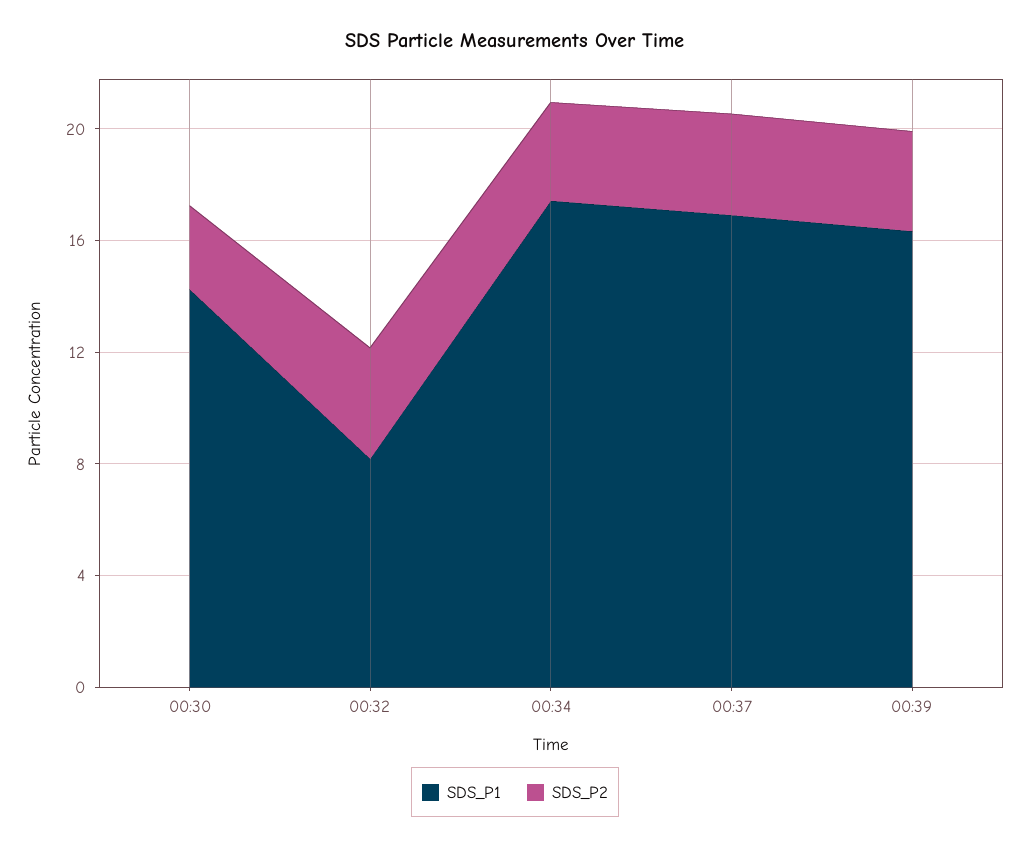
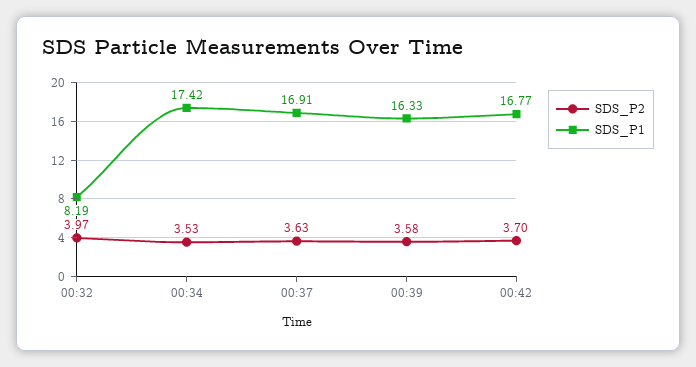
SDS_P1, 00:30: 14 -> none
SDS_P2, 00:30: 3 -> none
SDS_P2, 00:42: none -> 3.7
SDS_P1, 00:42: none -> 16.77

